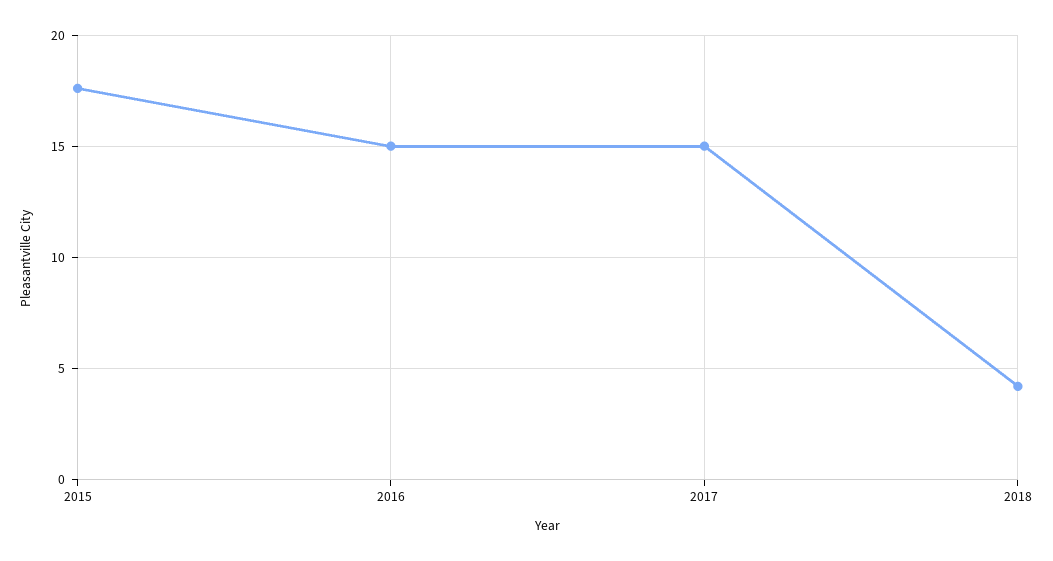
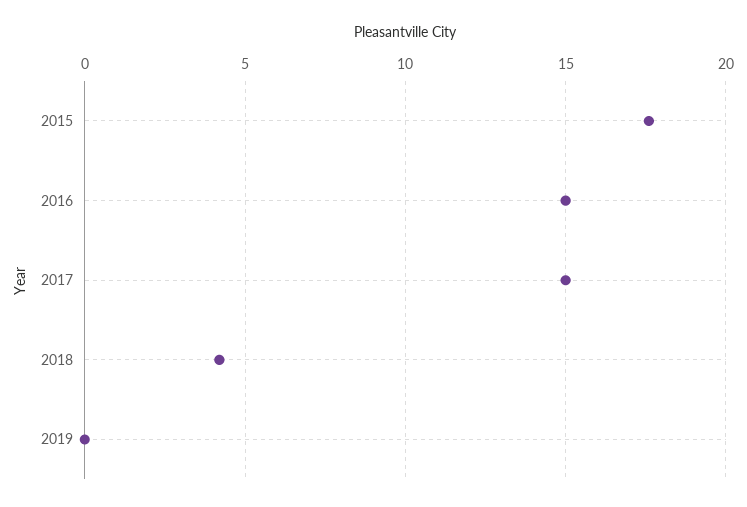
2019: none -> 0

